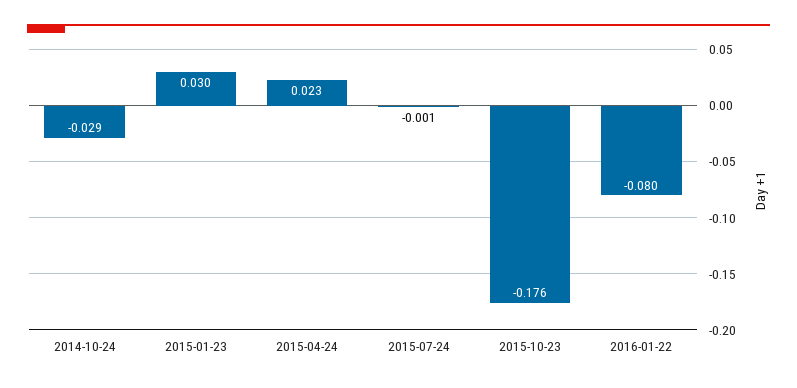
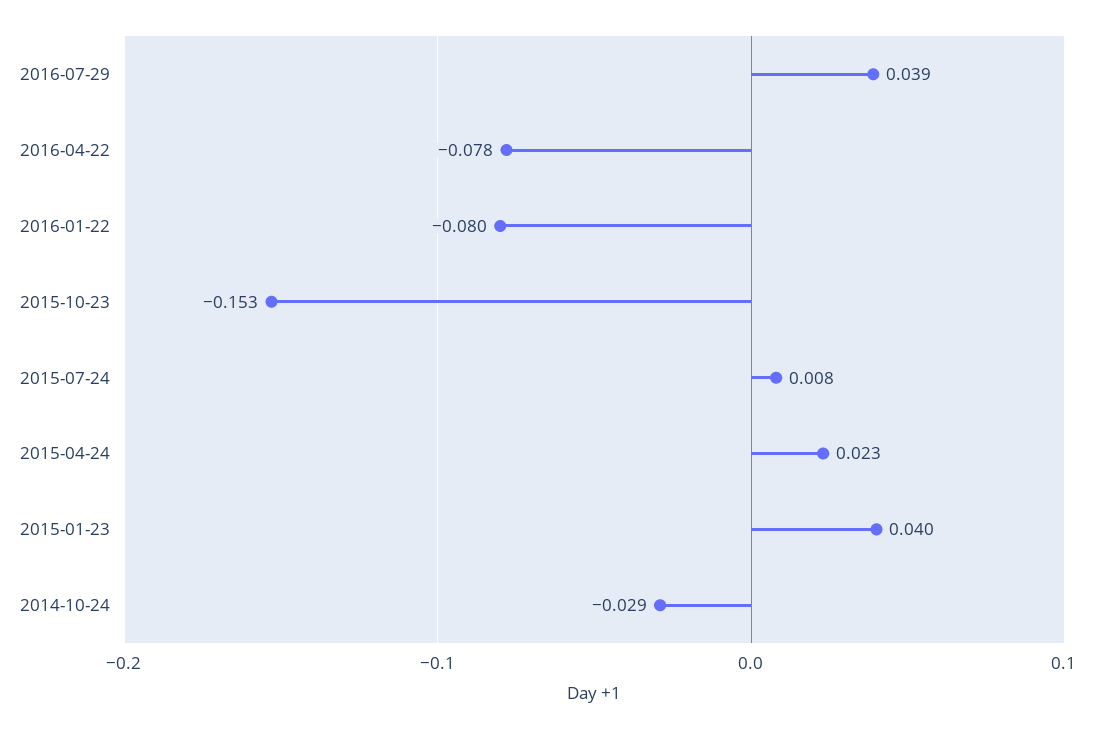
2015-01-23: 0.03 -> 0.04
2015-07-24: -0.001 -> 0.008
2015-10-23: -0.176 -> -0.153
2016-07-29: none -> 0.039
2016-04-22: none -> -0.078

